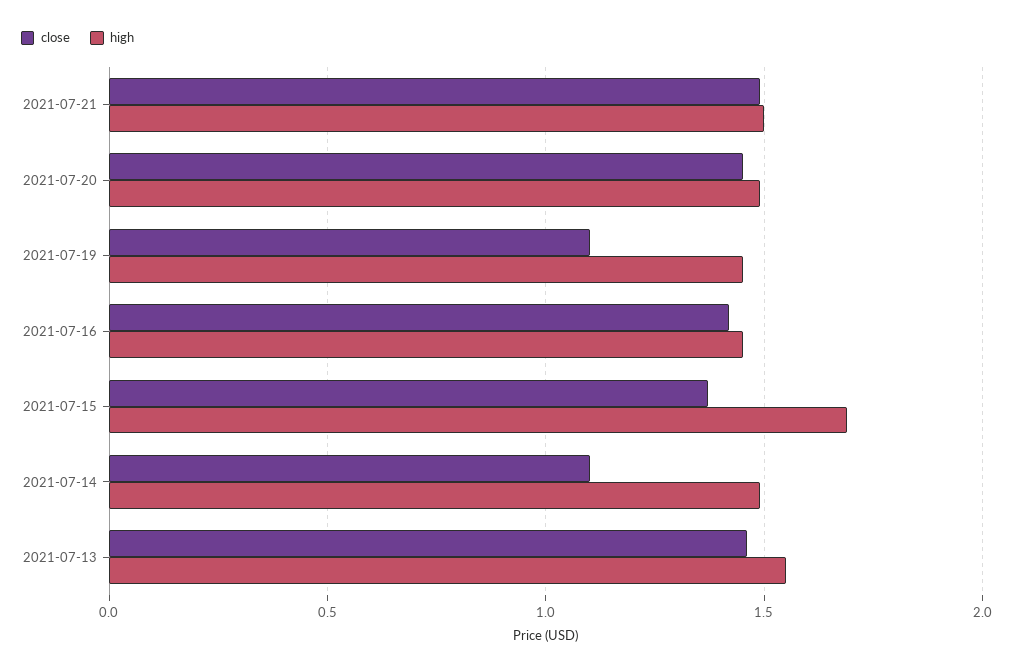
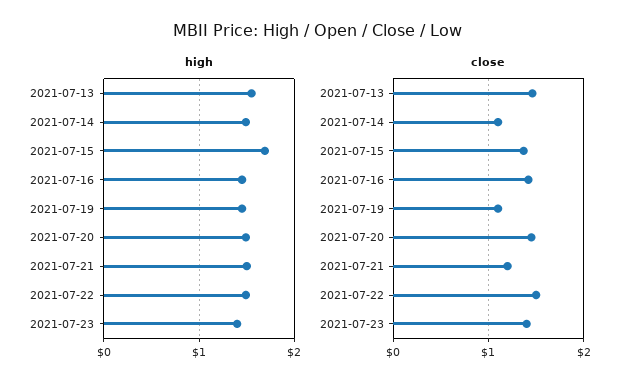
close, 2021-07-21: 1.5 -> 1.2
high, 2021-07-22: none -> 1.5
high, 2021-07-23: none -> 1.4
close, 2021-07-22: none -> 1.5
close, 2021-07-23: none -> 1.4

